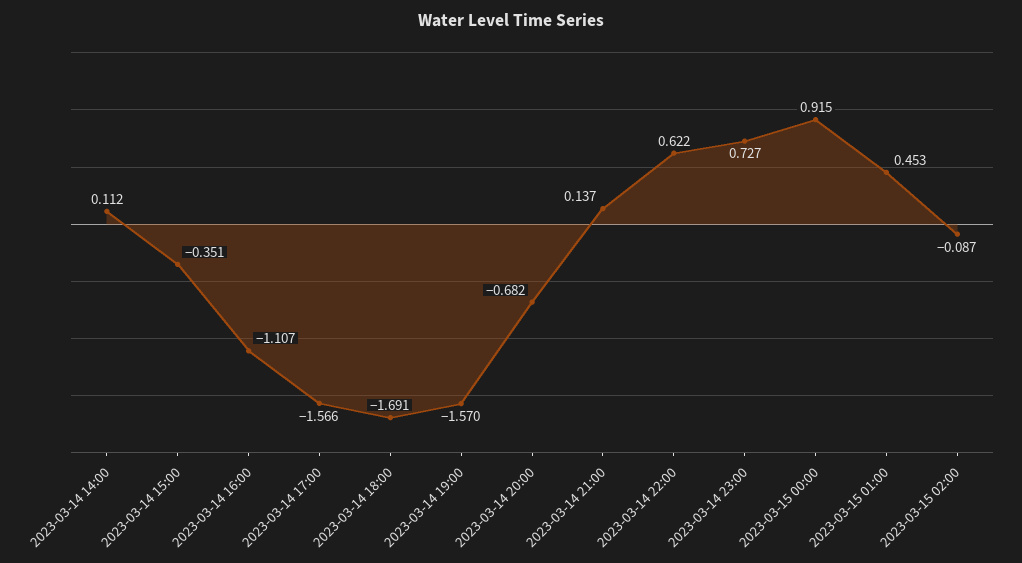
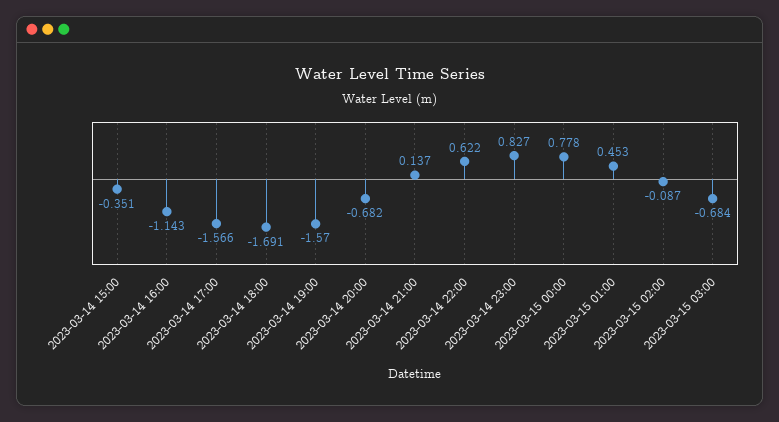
2023-03-14 14:00: 0.112 -> none
2023-03-14 16:00: -1.107 -> -1.143
2023-03-14 23:00: 0.727 -> 0.827
2023-03-15 00:00: 0.915 -> 0.778
2023-03-15 03:00: none -> -0.684

